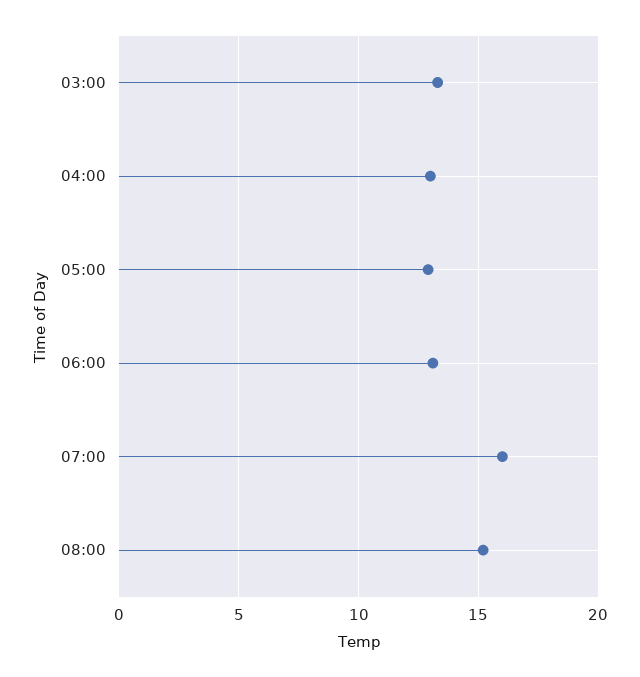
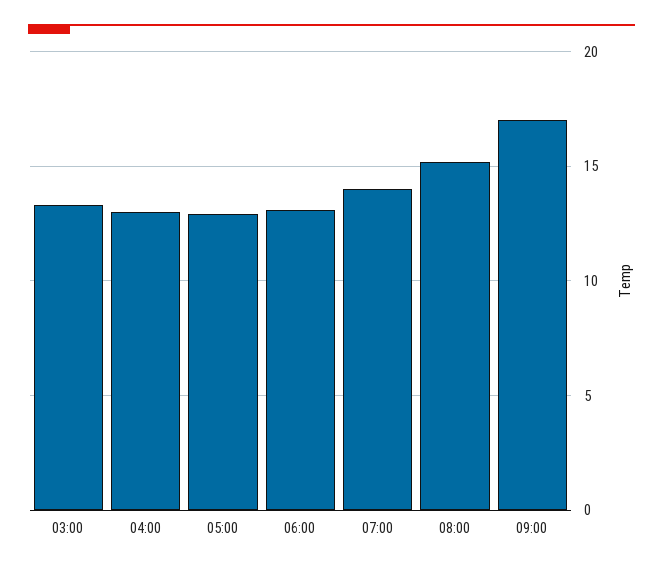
07:00: 16 -> 14
09:00: none -> 17

